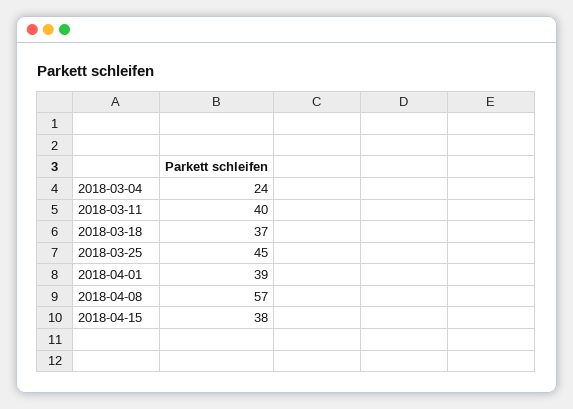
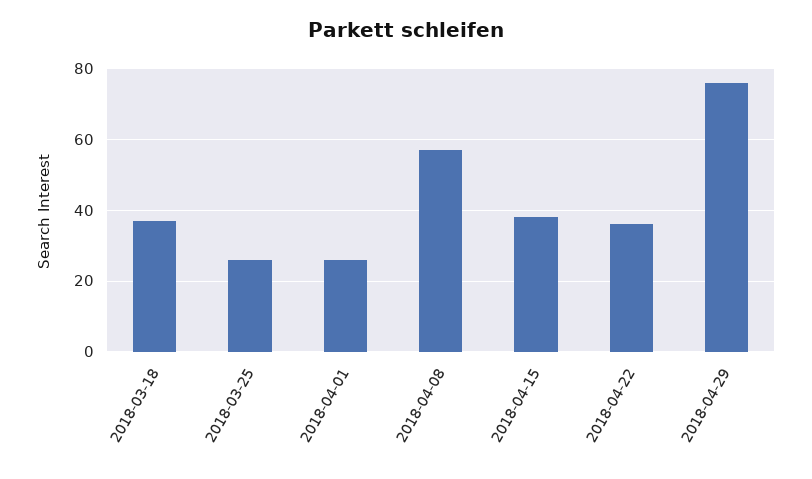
2018-03-04: 24 -> none
2018-03-11: 40 -> none
2018-03-25: 45 -> 25
2018-04-01: 39 -> 25
2018-04-22: none -> 35
2018-04-29: none -> 75

